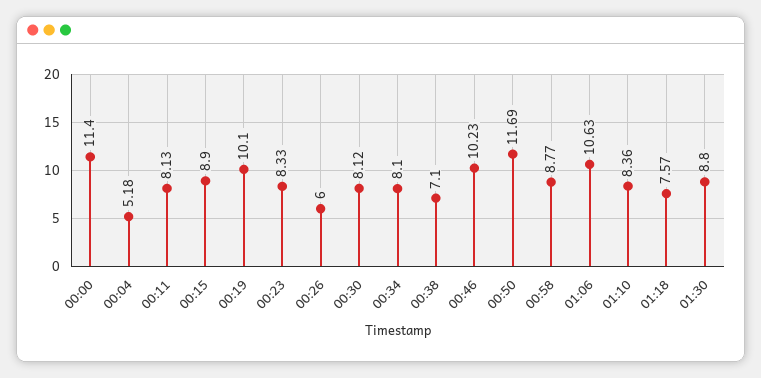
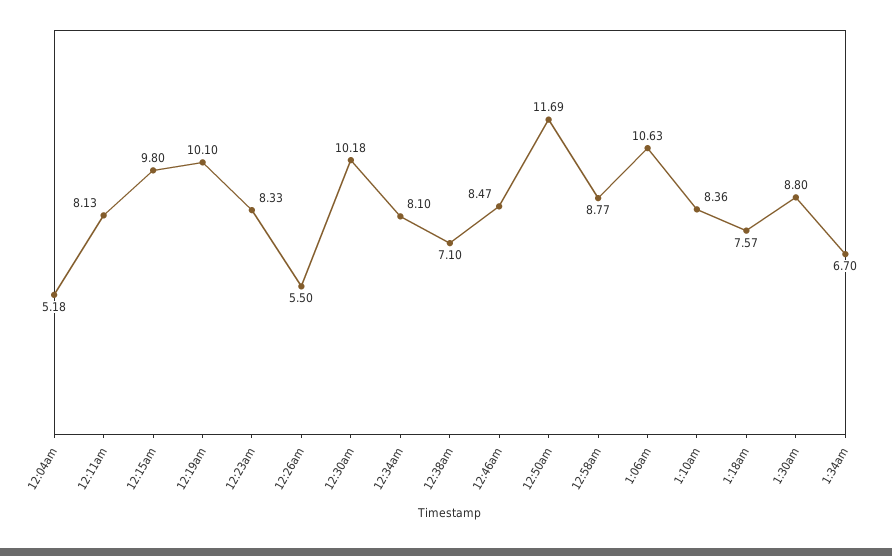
00:00: 11.4 -> none
00:15: 8.9 -> 9.8
00:26: 6 -> 5.5
00:30: 8.12 -> 10.18
00:46: 10.23 -> 8.47
1:34am: none -> 6.7

